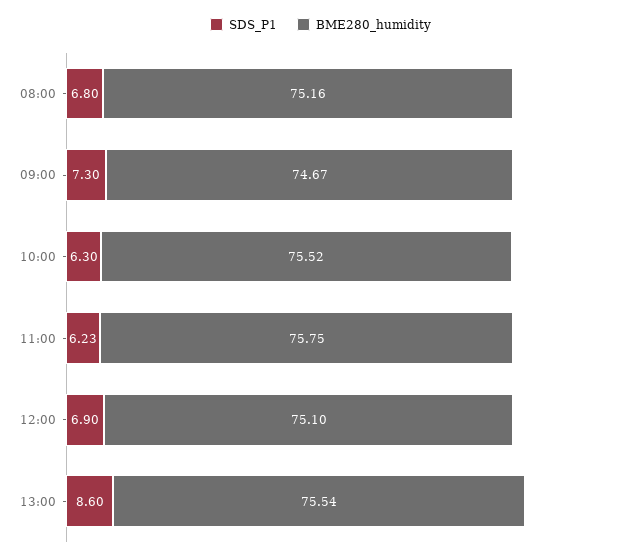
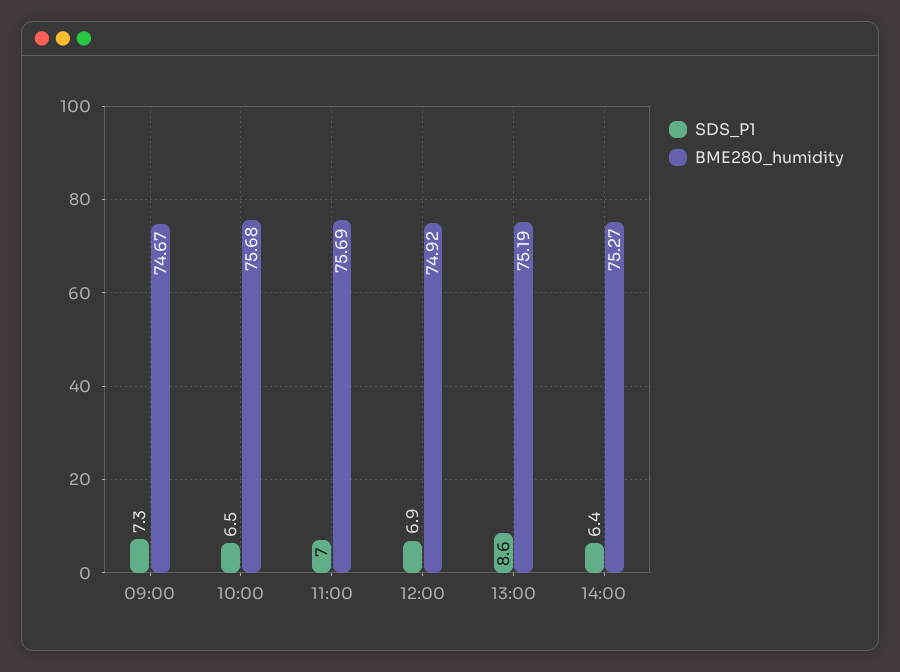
SDS_P1, 08:00: 6.8 -> none
BME280_humidity, 08:00: 75.16 -> none
SDS_P1, 10:00: 6.3 -> 6.5
BME280_humidity, 10:00: 75.52 -> 75.68
SDS_P1, 11:00: 6.23 -> 7
BME280_humidity, 11:00: 75.75 -> 75.69
BME280_humidity, 12:00: 75.1 -> 74.92
BME280_humidity, 13:00: 75.54 -> 75.19
SDS_P1, 14:00: none -> 6.4
BME280_humidity, 14:00: none -> 75.27

